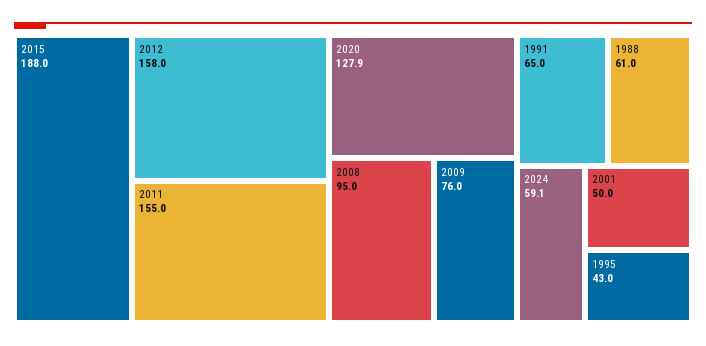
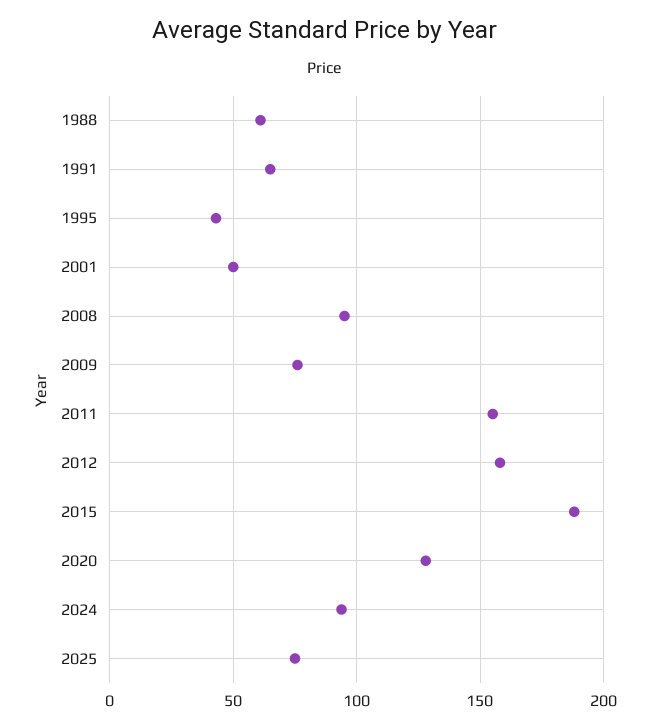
2024: 59.1 -> 95
2025: none -> 75

